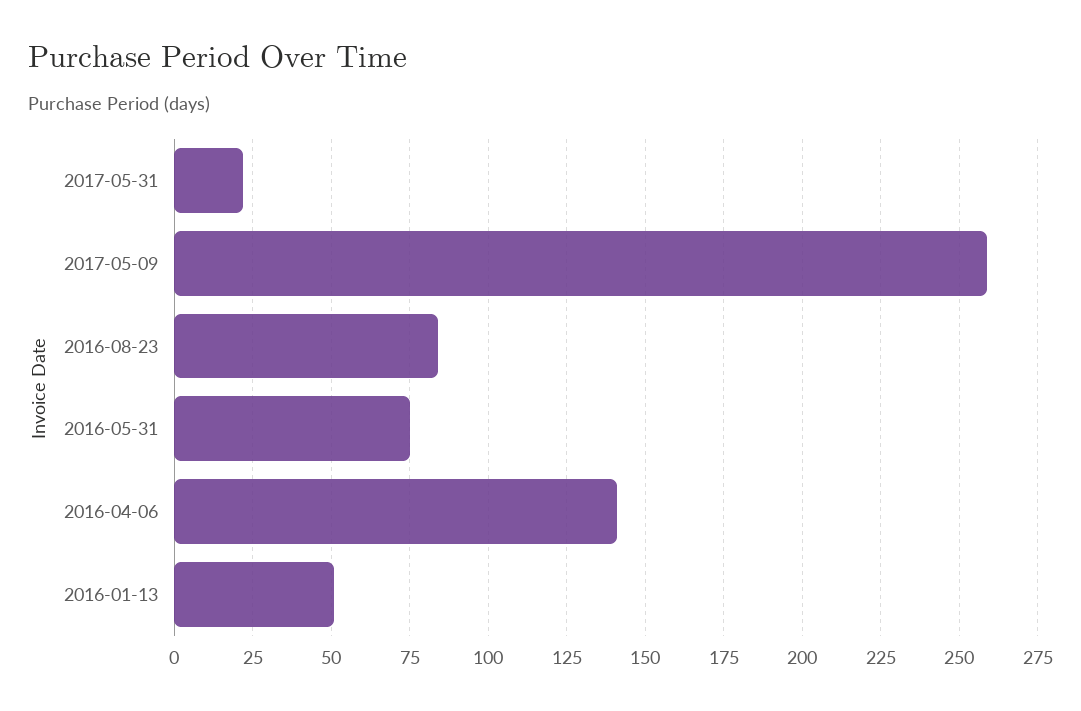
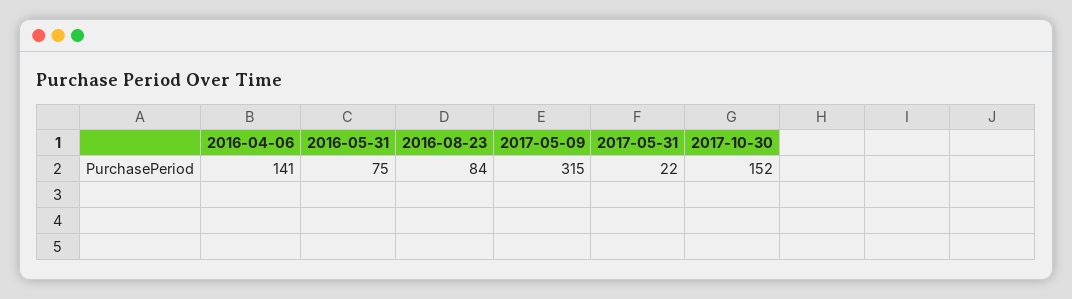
2017-05-09: 260 -> 315
2016-01-13: 50 -> none
2017-10-30: none -> 152

